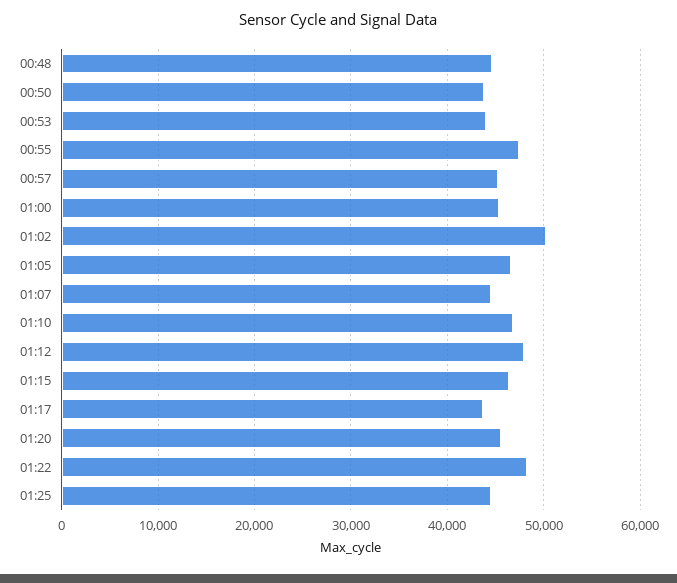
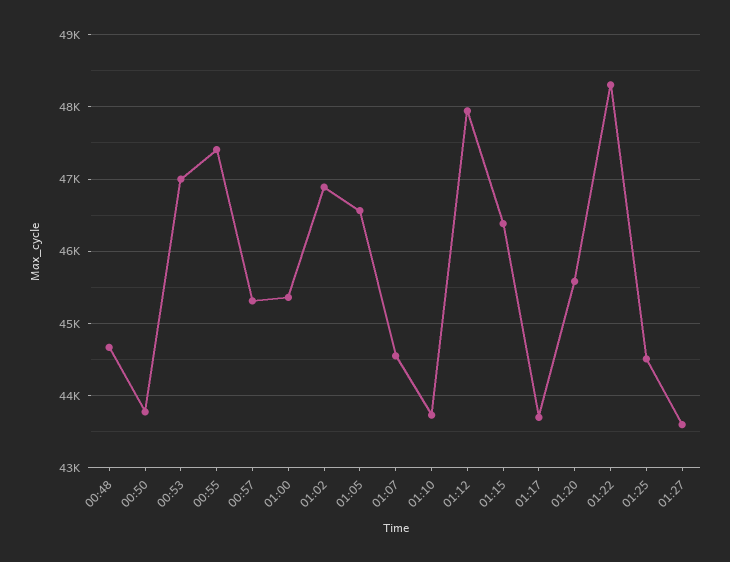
00:53: 44000 -> 47000
01:02: 50000 -> 46900
01:10: 47000 -> 43700
01:27: none -> 43600

